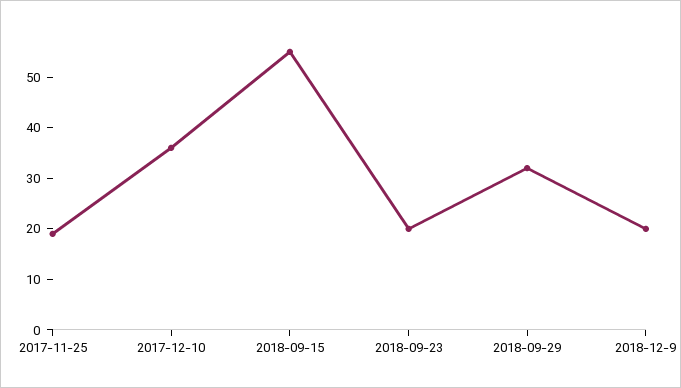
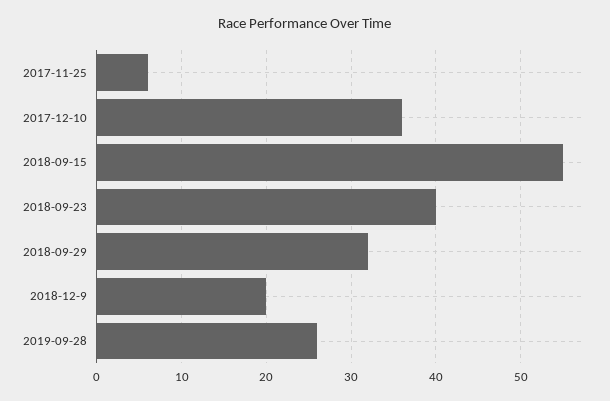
2017-11-25: 20 -> 6
2018-09-23: 20 -> 40
2019-09-28: none -> 26

